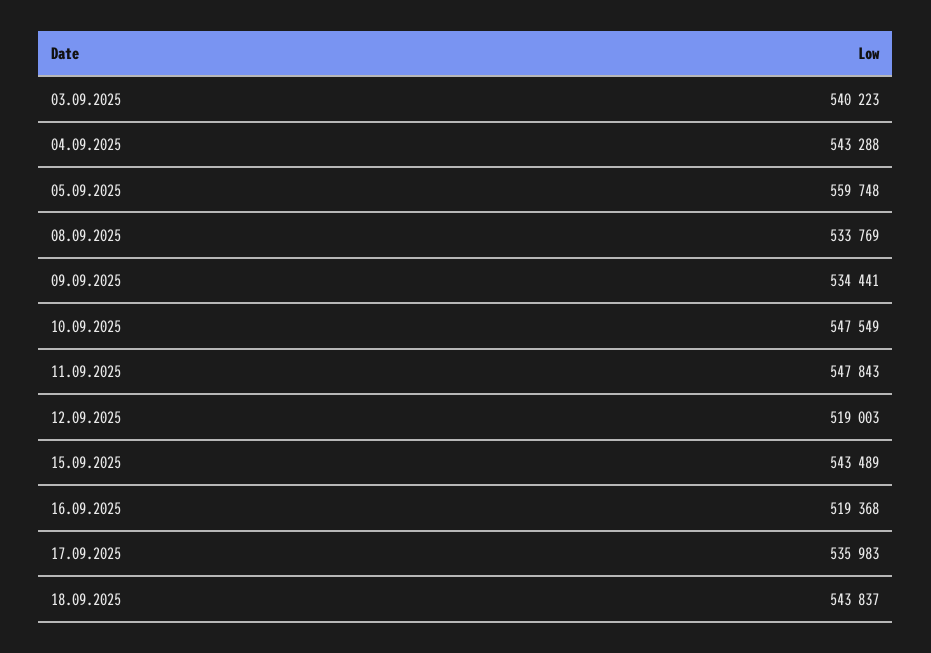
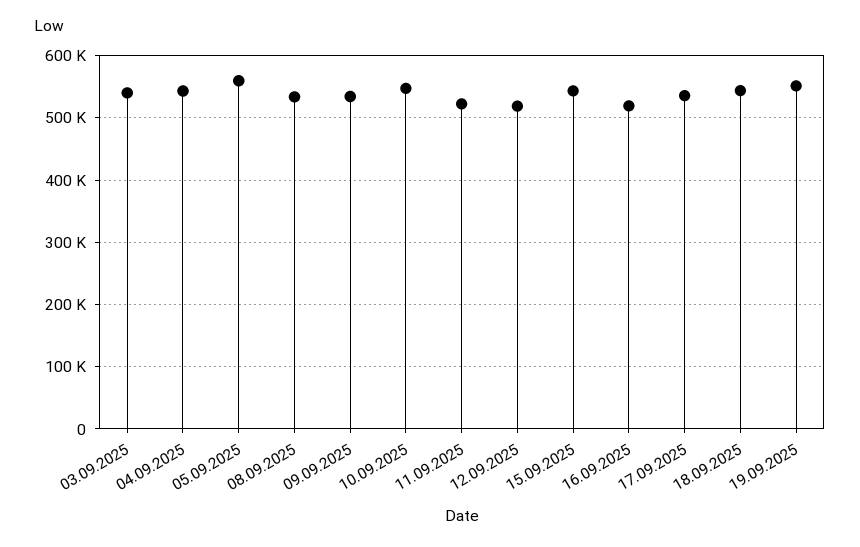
11.09.2025: 547843 -> 520000
19.09.2025: none -> 550000

